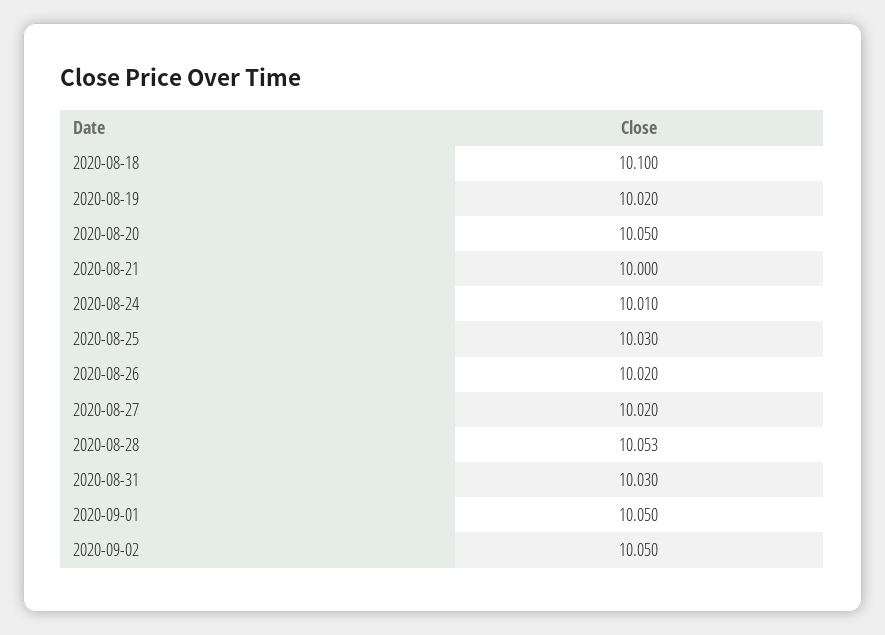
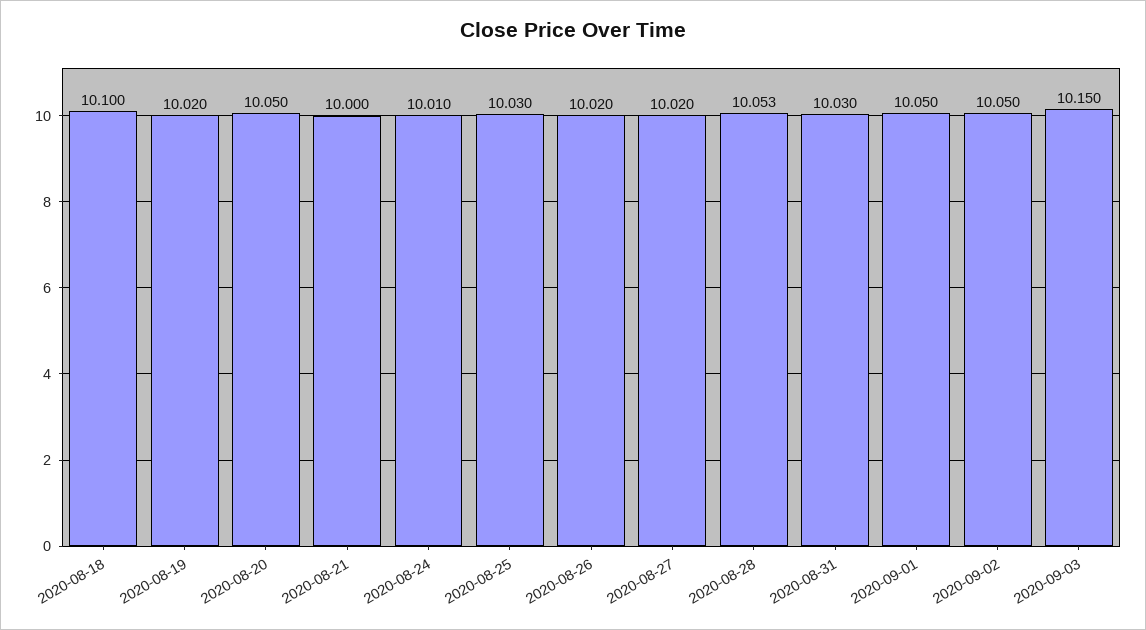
2020-09-03: none -> 10.15

